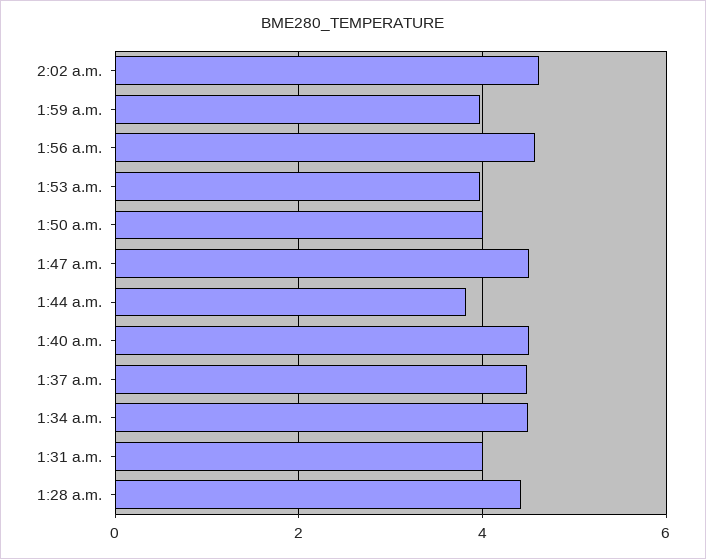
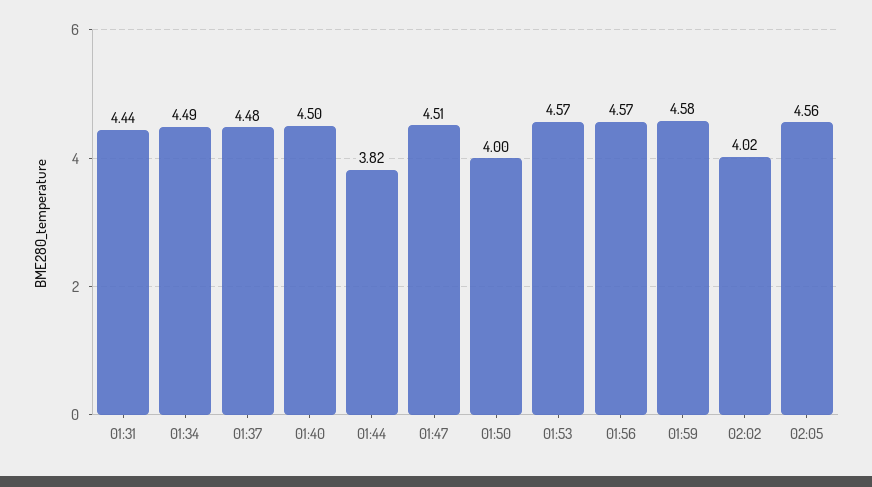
2:02 a.m.: 4.6 -> 4.02
1:59 a.m.: 4 -> 4.58
1:53 a.m.: 4 -> 4.57
1:31 a.m.: 4 -> 4.44
1:28 a.m.: 4.4 -> none
02:05: none -> 4.56

